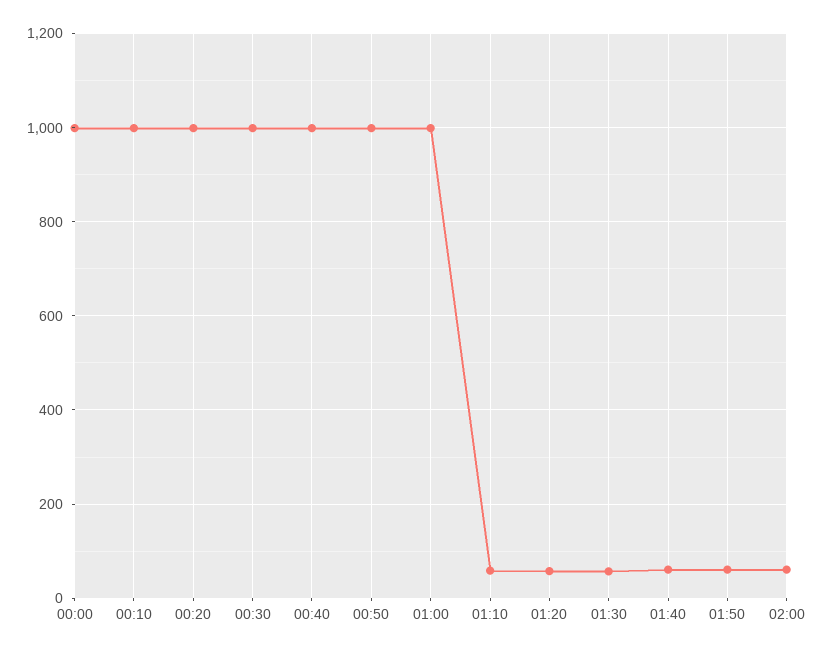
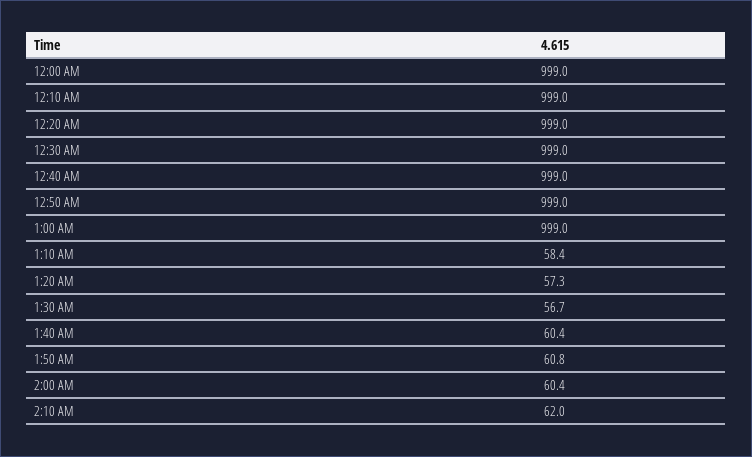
2:10 AM: none -> 62

